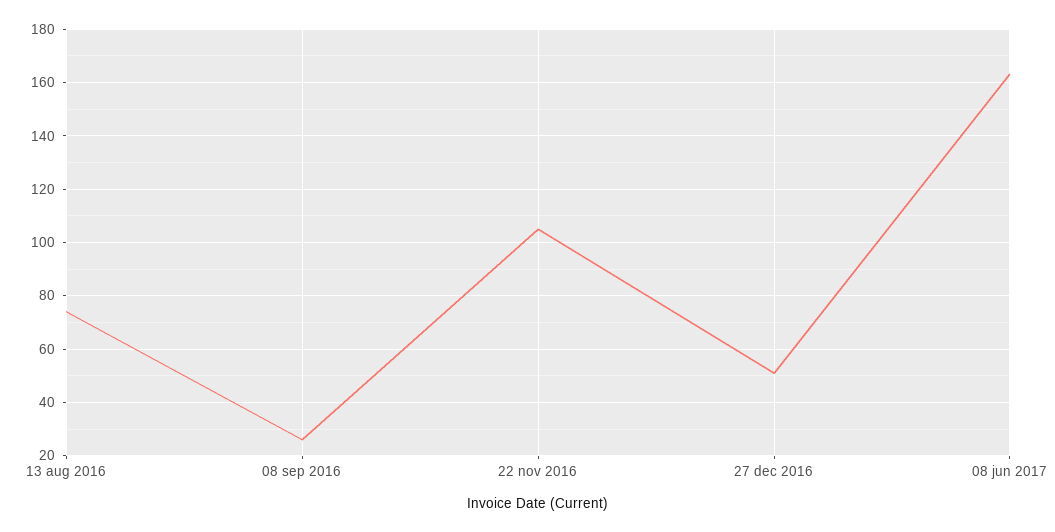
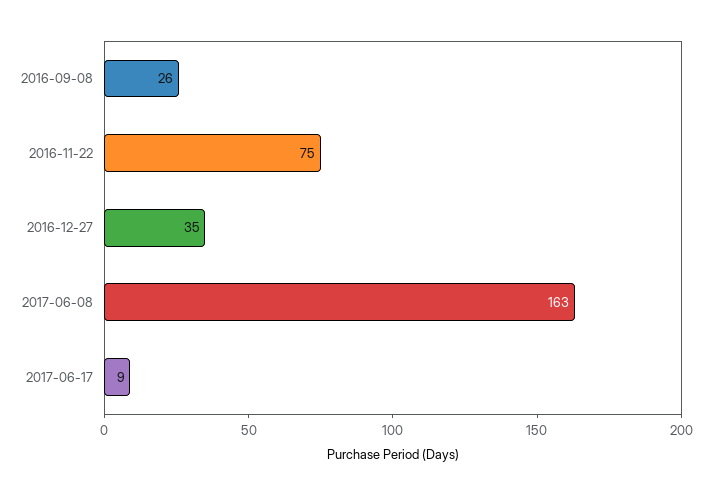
13 aug 2016: 75 -> none
22 nov 2016: 105 -> 75
27 dec 2016: 50 -> 35
2017-06-17: none -> 9

